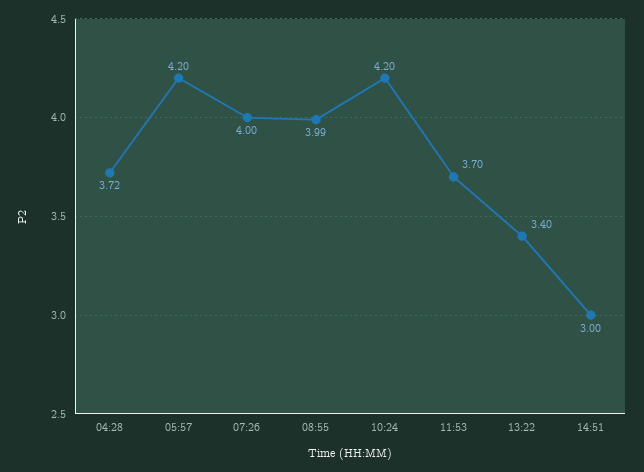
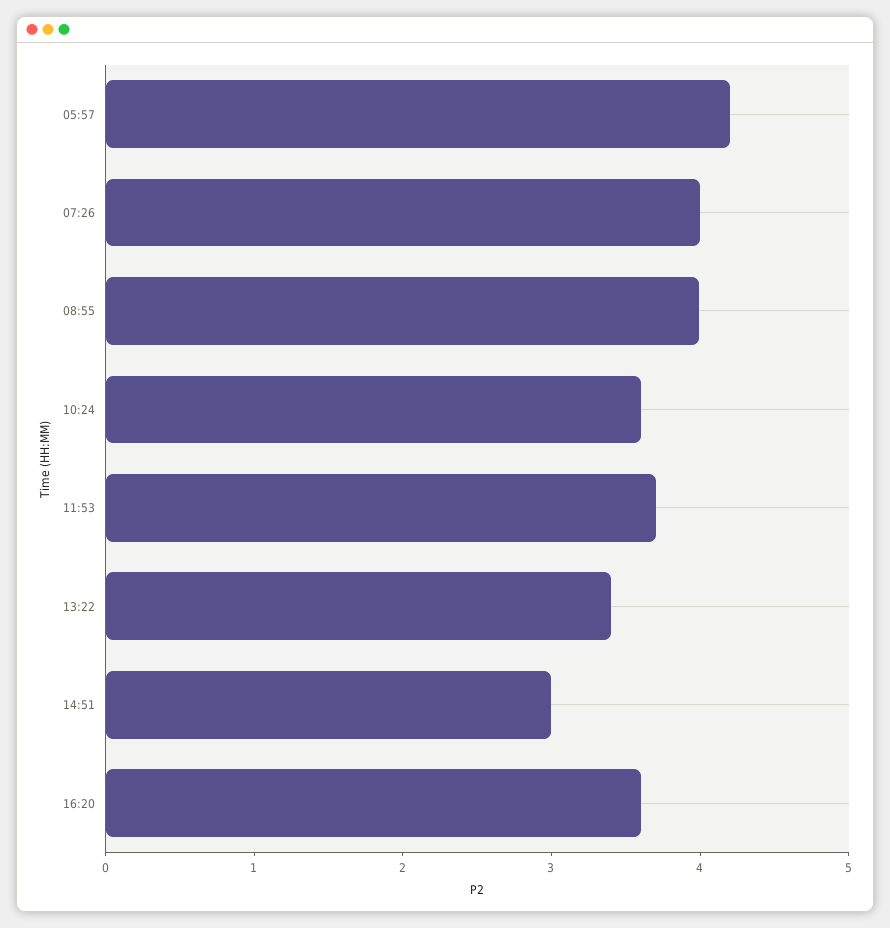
04:28: 3.72 -> none
10:24: 4.2 -> 3.6
16:20: none -> 3.6

